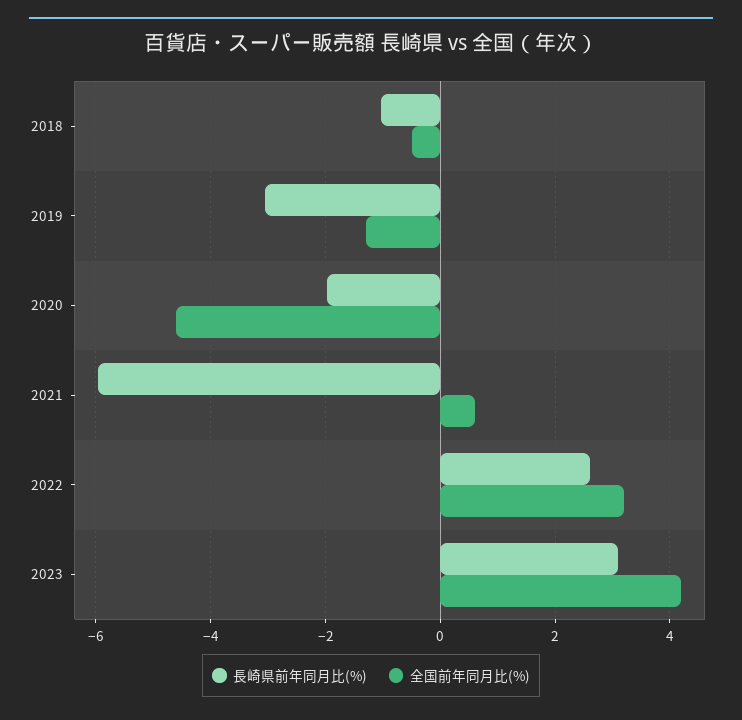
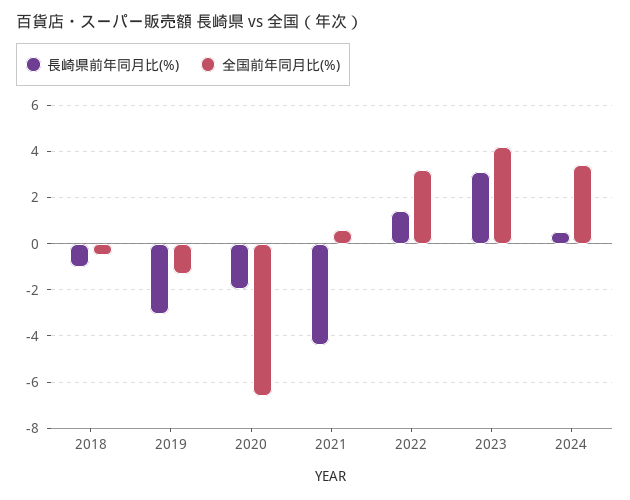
全国前年同月比(%), 2020: -4.6 -> -6.5
長崎県前年同月比(%), 2021: -6 -> -4.5
長崎県前年同月比(%), 2022: 2.6 -> 1.5
長崎県前年同月比(%), 2024: none -> 0.5
全国前年同月比(%), 2024: none -> 3.5

